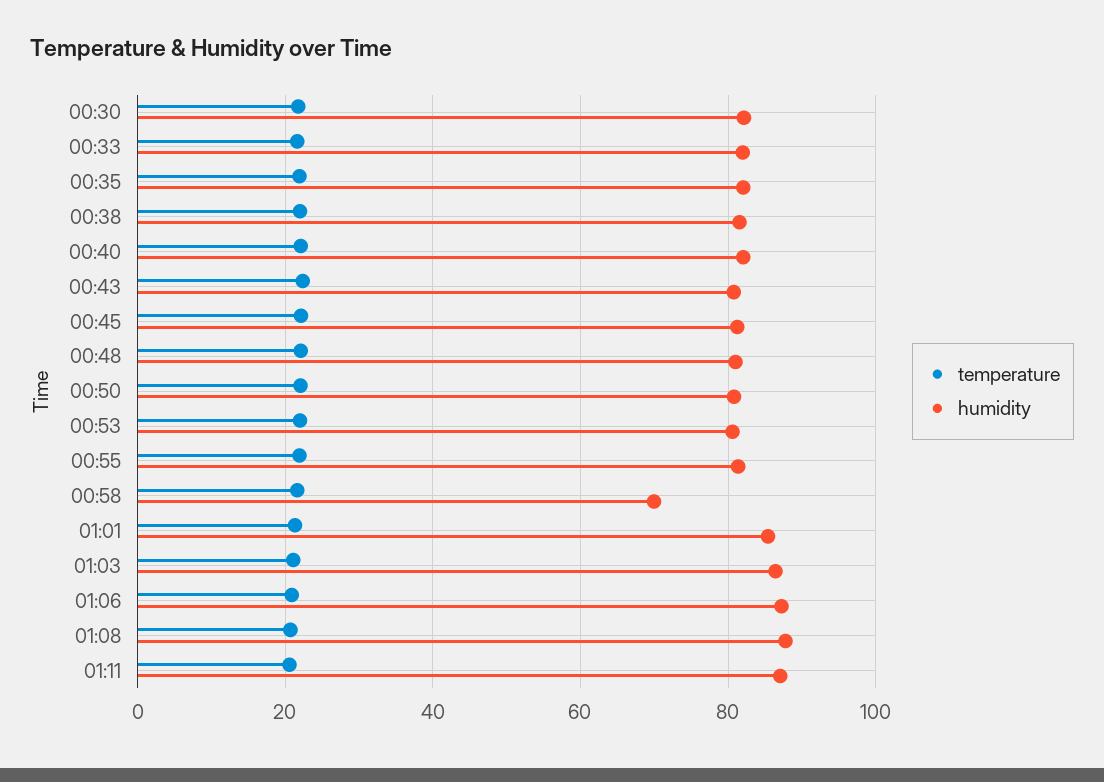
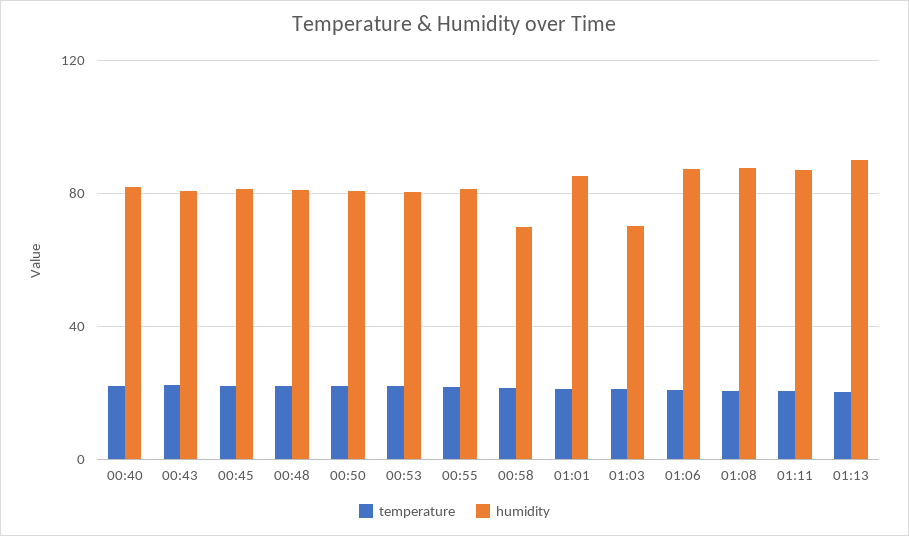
temperature, 00:30: 22 -> none
humidity, 00:30: 82 -> none
temperature, 00:33: 22 -> none
humidity, 00:33: 82 -> none
temperature, 00:35: 22 -> none
humidity, 00:35: 82 -> none
temperature, 00:38: 22 -> none
humidity, 00:38: 82 -> none
humidity, 01:03: 86 -> 70
temperature, 01:13: none -> 20
humidity, 01:13: none -> 90

